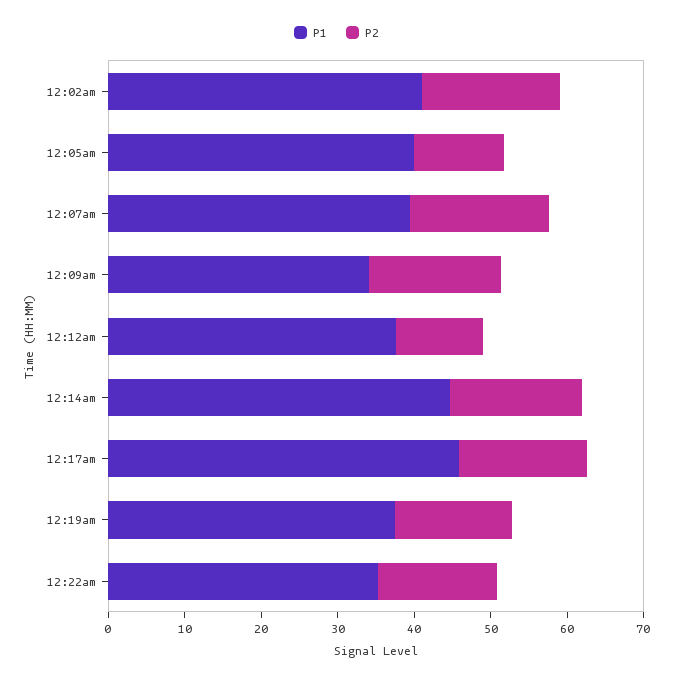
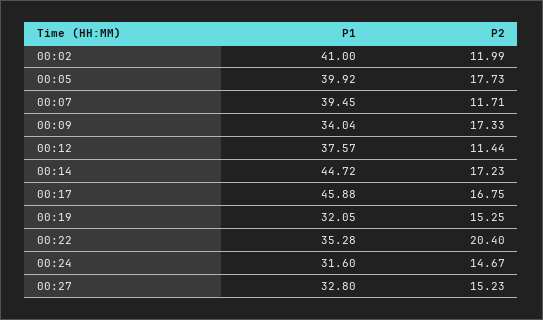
P2, 12:02am: 18 -> 11.99
P2, 12:05am: 12 -> 17.73
P2, 12:07am: 18 -> 11.71
P1, 12:19am: 38 -> 32.05
P2, 12:22am: 16 -> 20.4
P1, 00:24: none -> 31.6
P2, 00:24: none -> 14.67
P1, 00:27: none -> 32.8
P2, 00:27: none -> 15.23

